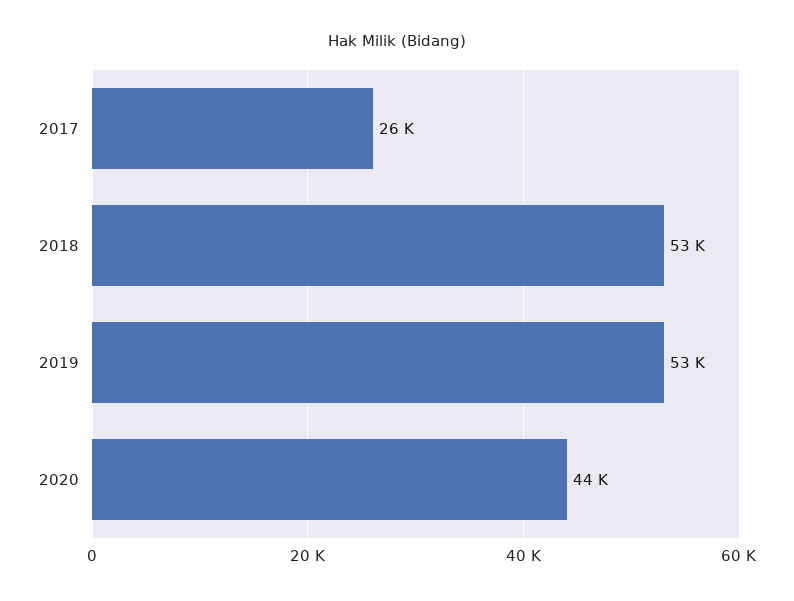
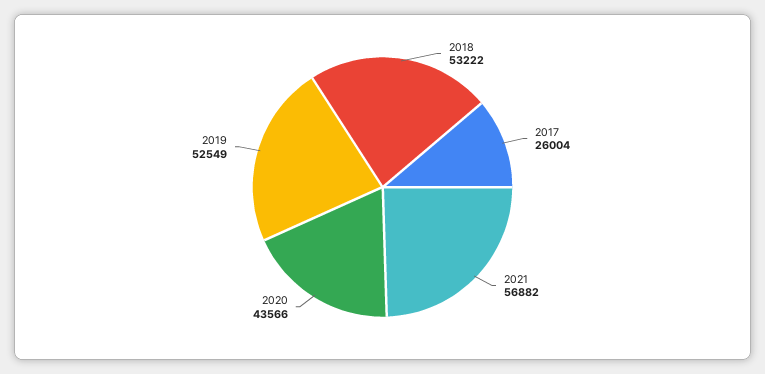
2021: none -> 56882

